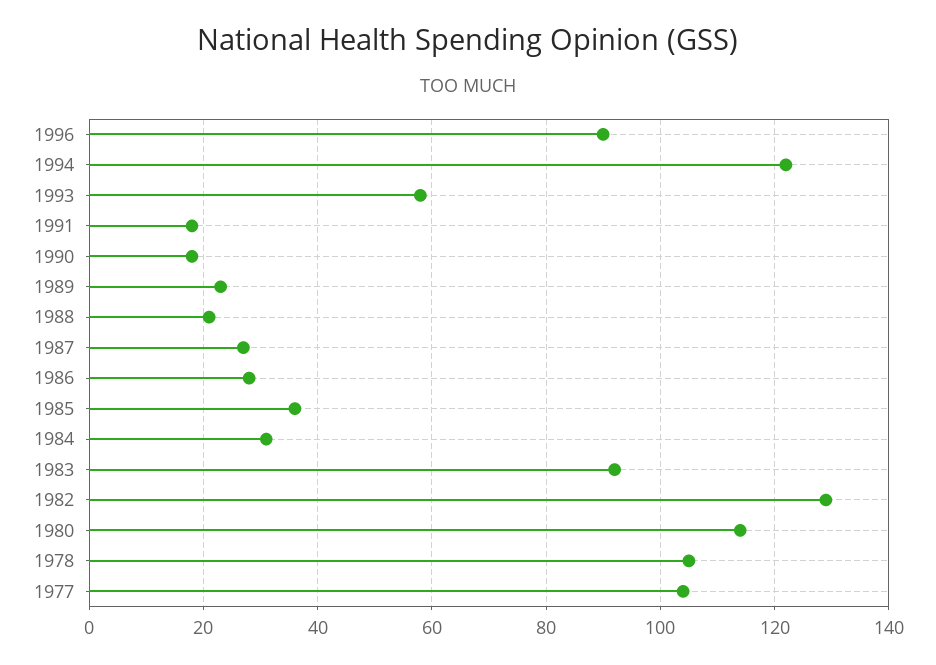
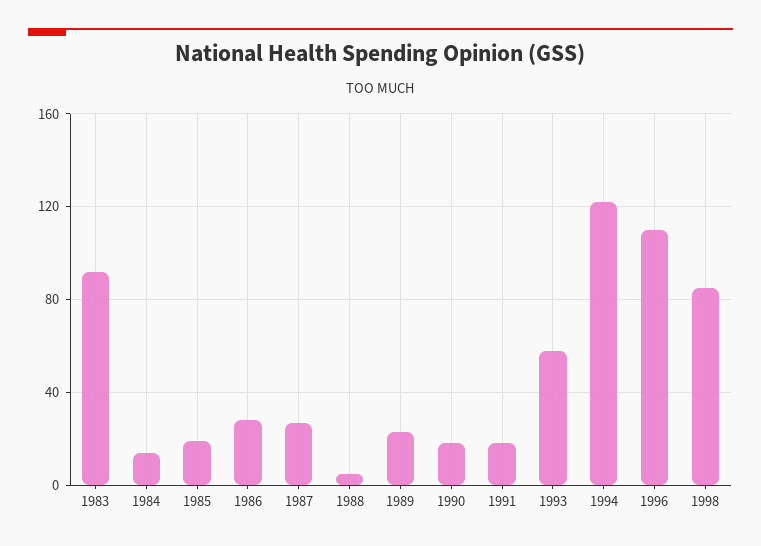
1996: 90 -> 110
1988: 20 -> 5
1985: 35 -> 20
1984: 30 -> 15
1982: 130 -> none
1980: 115 -> none
1978: 105 -> none
1977: 105 -> none
1998: none -> 85

